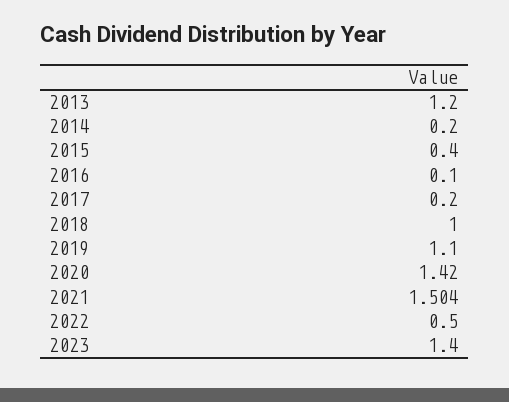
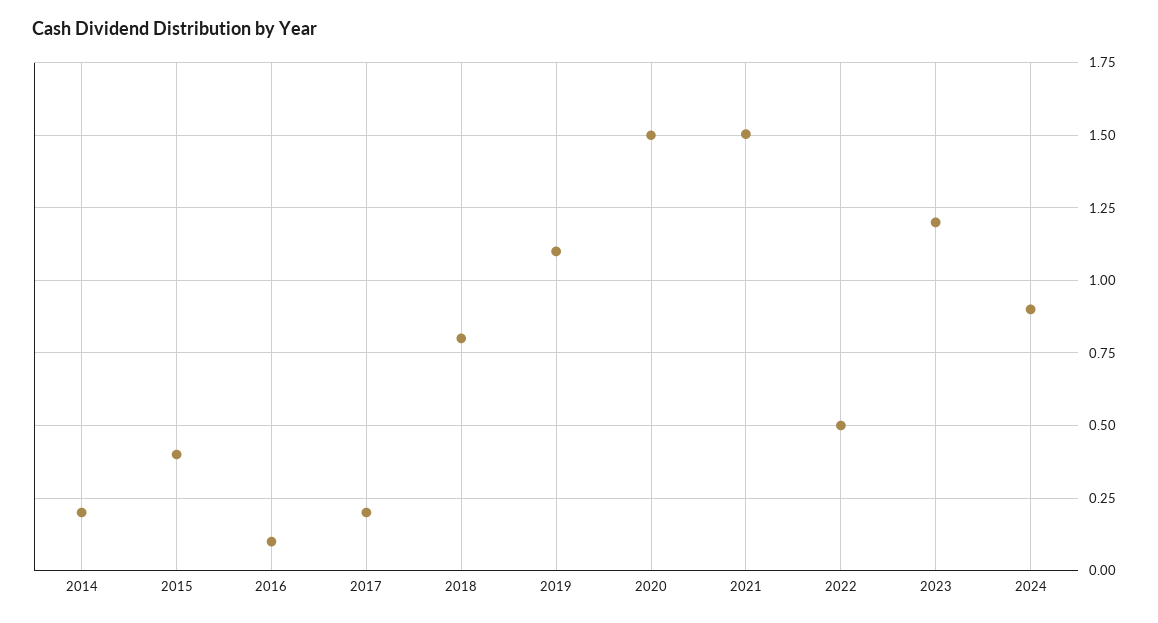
2013: 1.2 -> none
2018: 1 -> 0.8
2020: 1.42 -> 1.5
2023: 1.4 -> 1.2
2024: none -> 0.9

